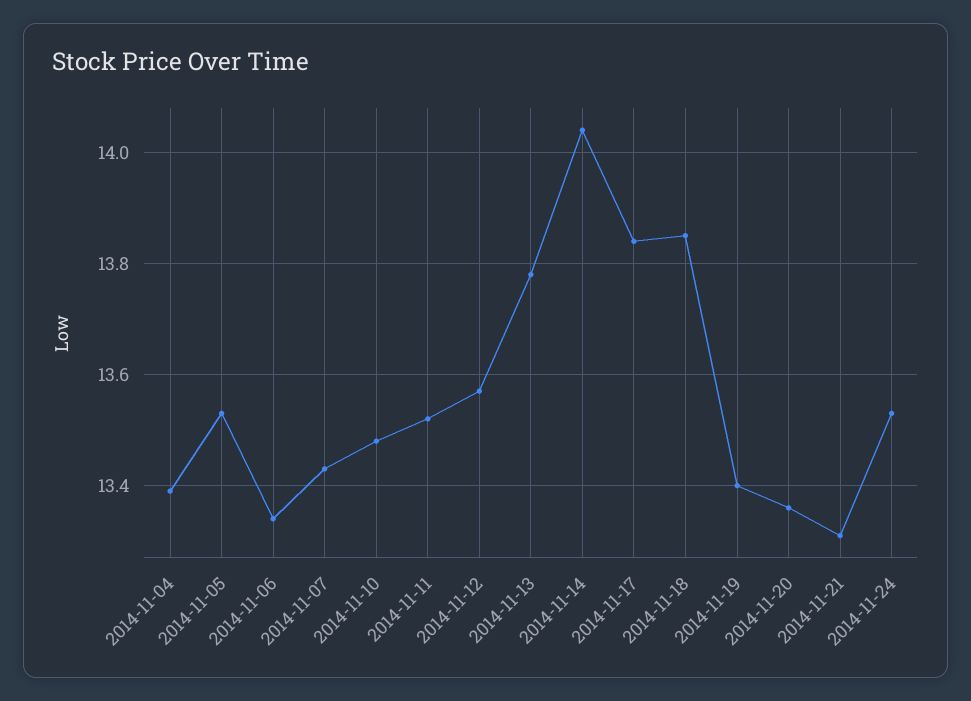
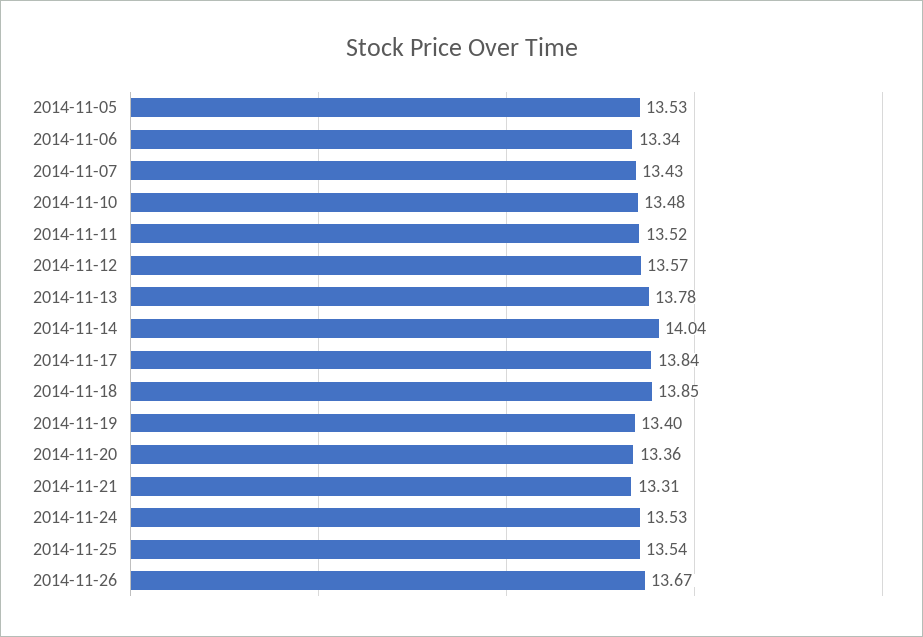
2014-11-04: 13.4 -> none
2014-11-25: none -> 13.54
2014-11-26: none -> 13.67

